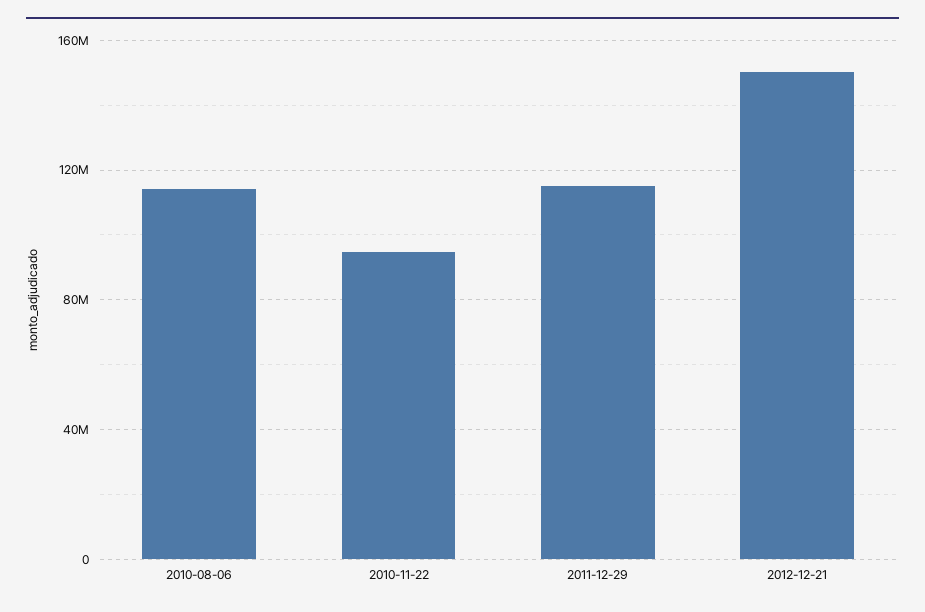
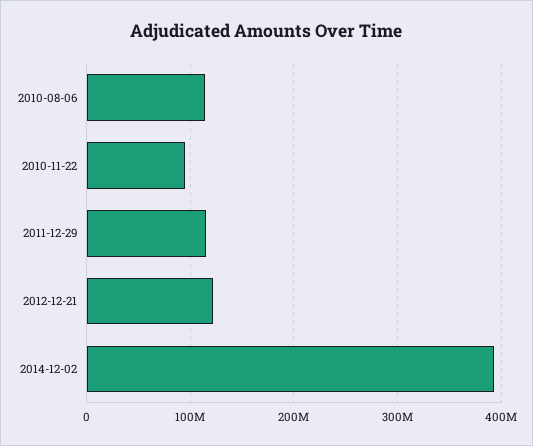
2012-12-21: 150000000 -> 120000000
2014-12-02: none -> 390000000

